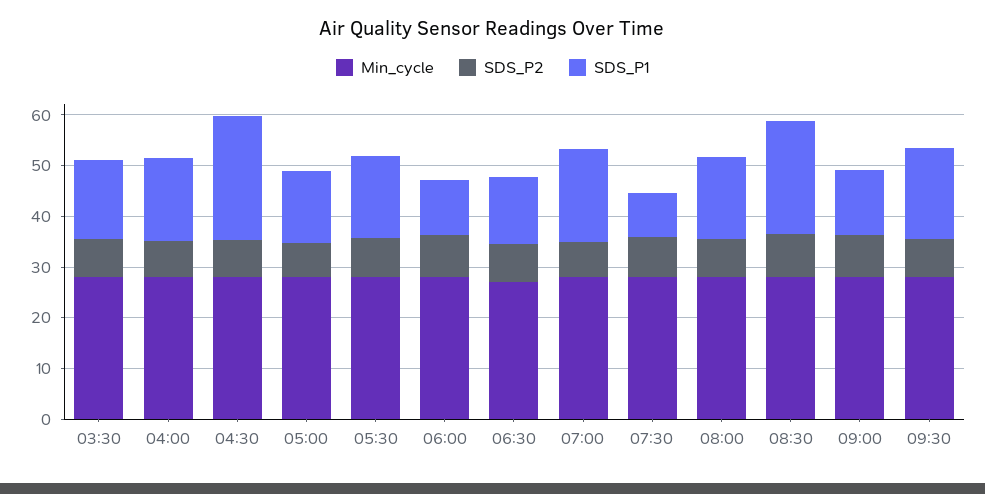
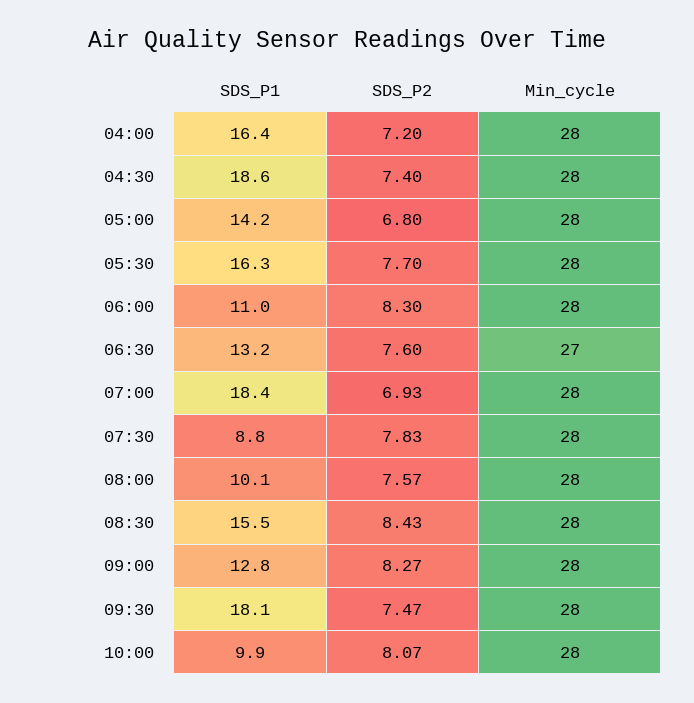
Min_cycle, 03:30: 28 -> none
SDS_P2, 03:30: 8 -> none
SDS_P1, 03:30: 16 -> none
SDS_P1, 04:30: 24 -> 18.6
SDS_P1, 08:00: 16 -> 10.1
SDS_P1, 08:30: 22 -> 15.5
SDS_P1, 10:00: none -> 9.9
SDS_P2, 10:00: none -> 8.07
Min_cycle, 10:00: none -> 28

